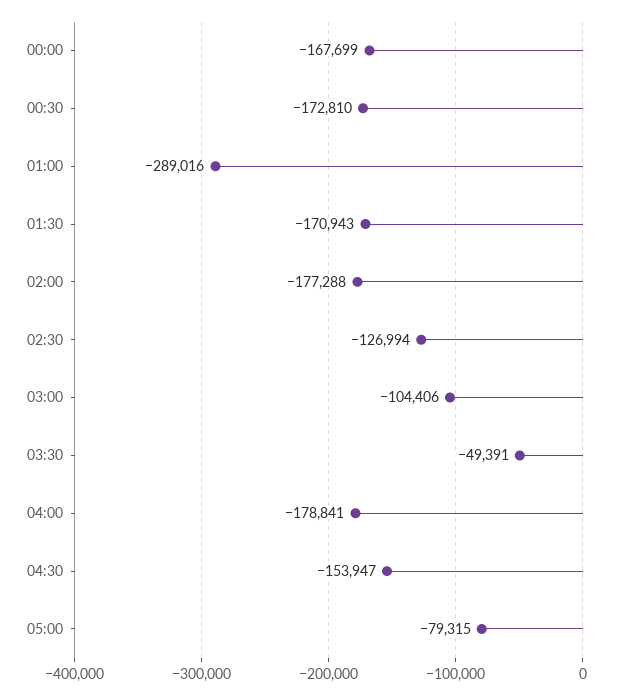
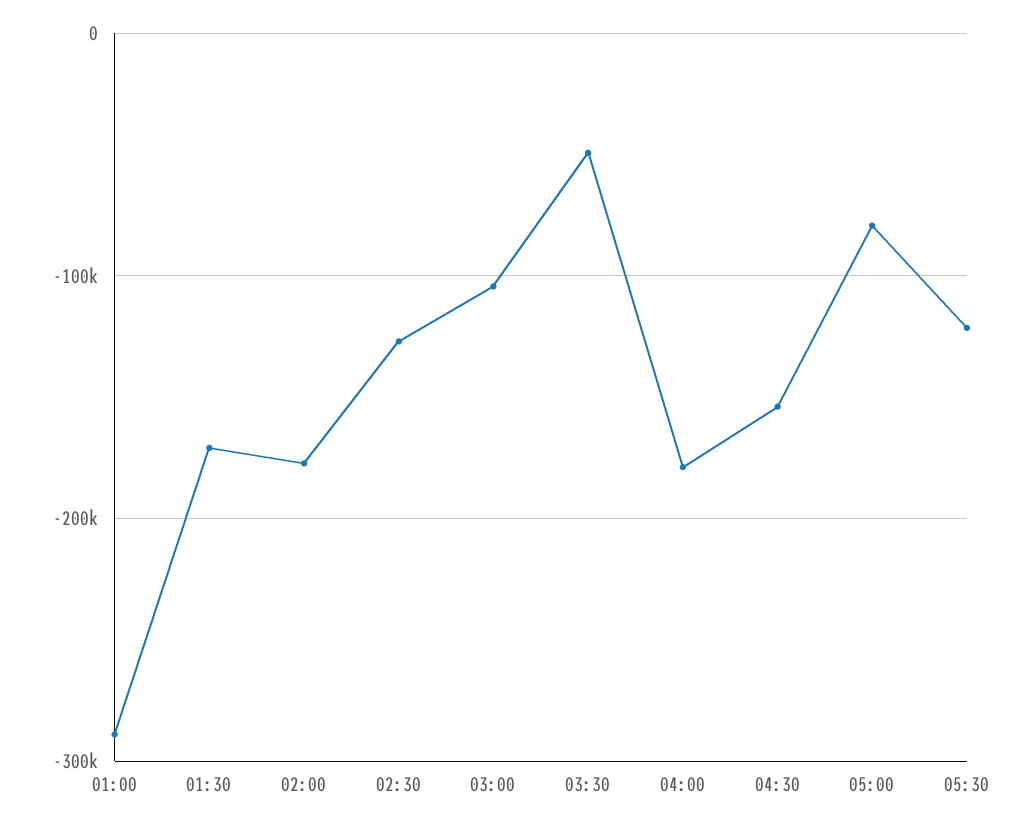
00:00: -167699 -> none
00:30: -172810 -> none
05:30: none -> -120000

